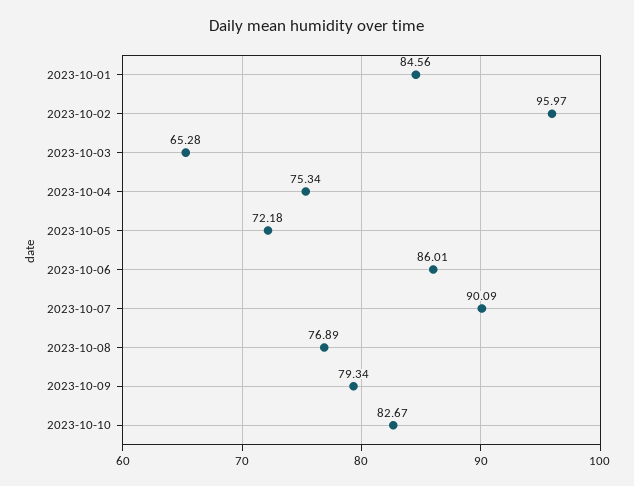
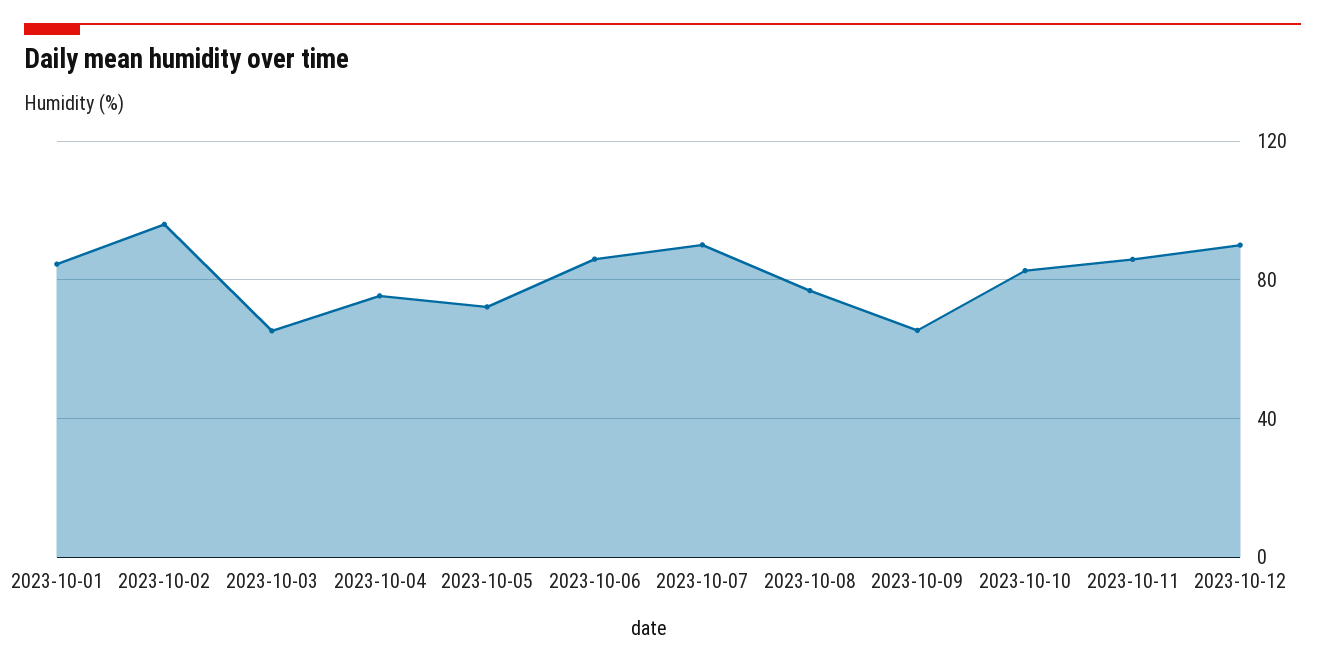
2023-10-09: 79.34 -> 65
2023-10-11: none -> 85
2023-10-12: none -> 90

